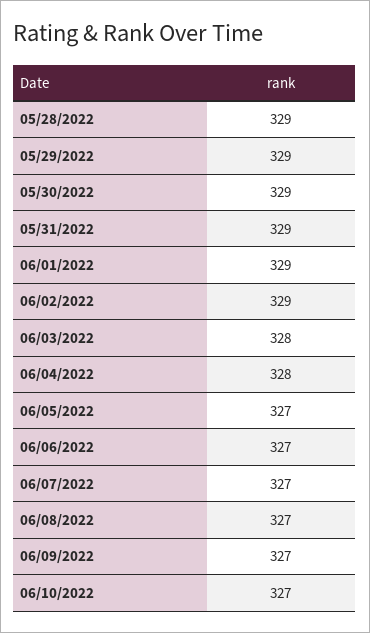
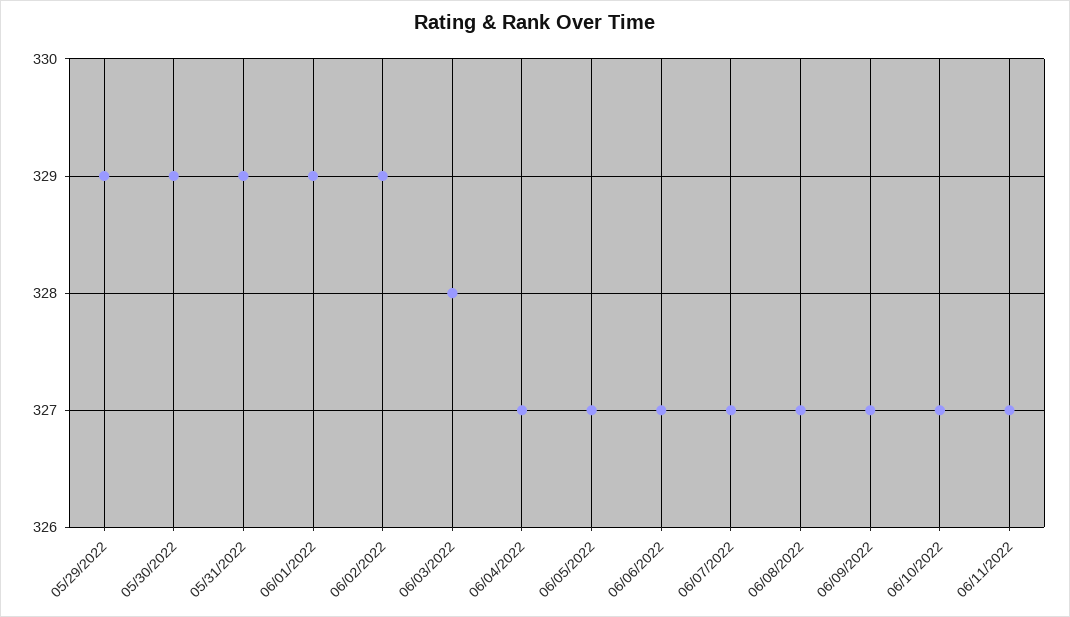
05/28/2022: 329 -> none
06/04/2022: 328 -> 327
06/11/2022: none -> 327

